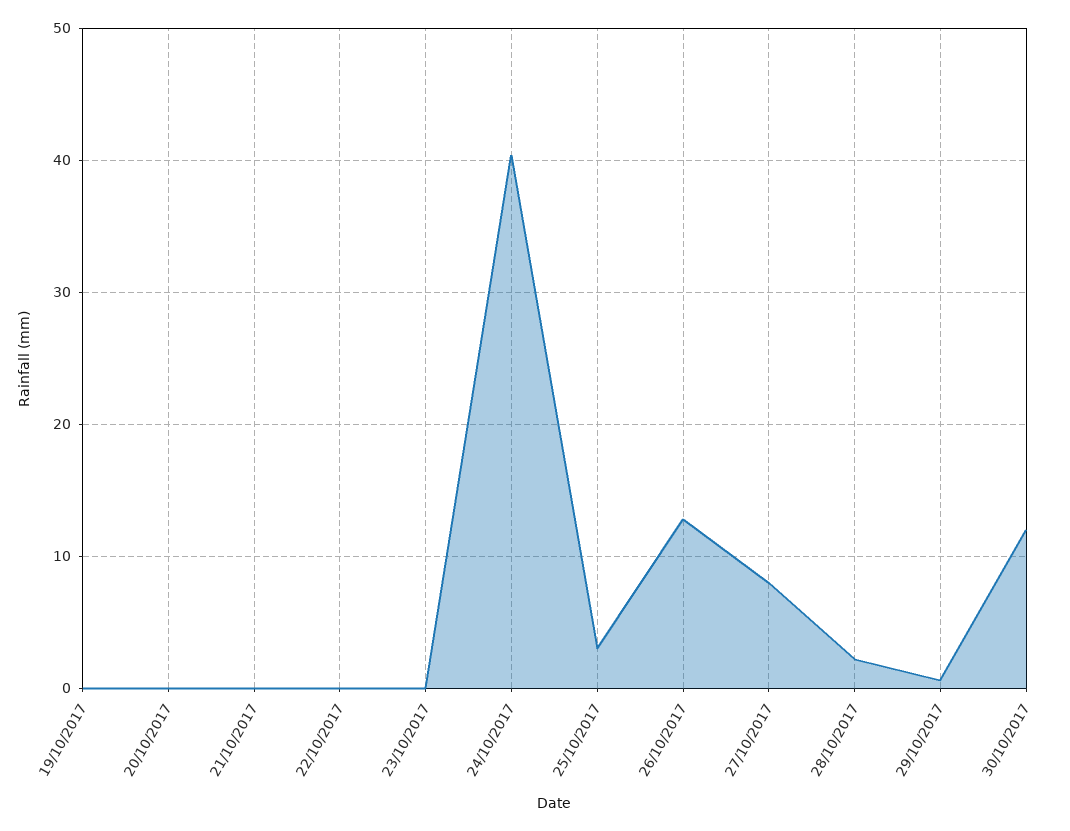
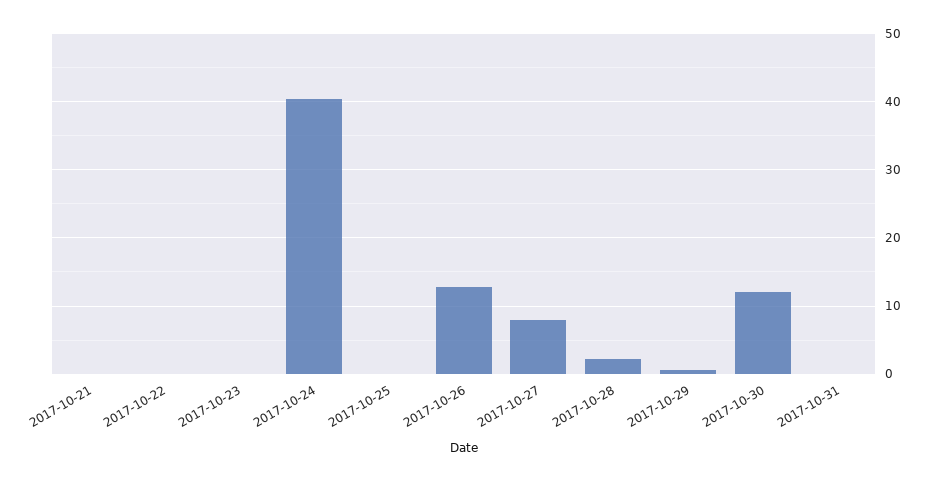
19/10/2017: 0 -> none
20/10/2017: 0 -> none
25/10/2017: 3 -> 0
2017-10-31: none -> 0

